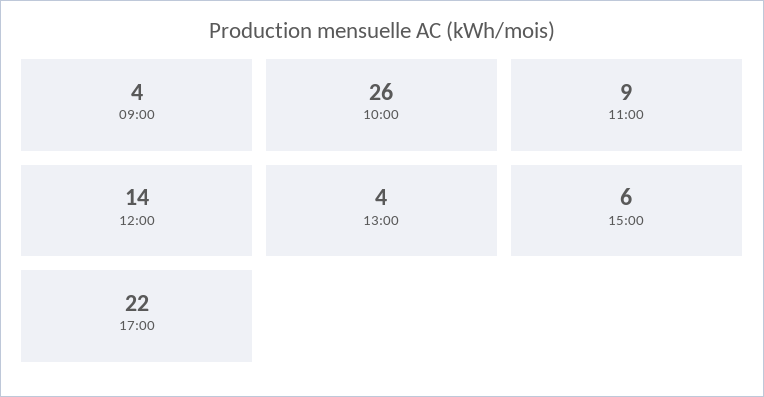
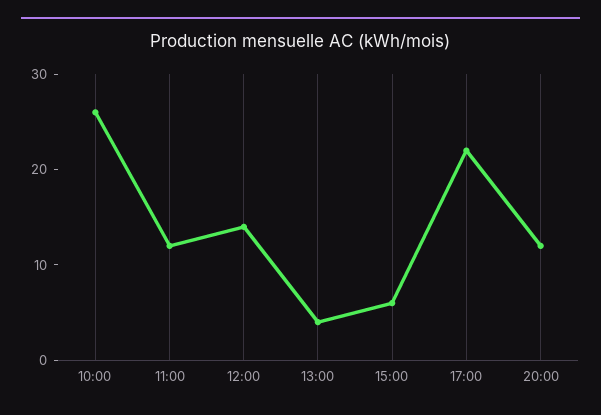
09:00: 4 -> none
11:00: 9 -> 12
20:00: none -> 12

